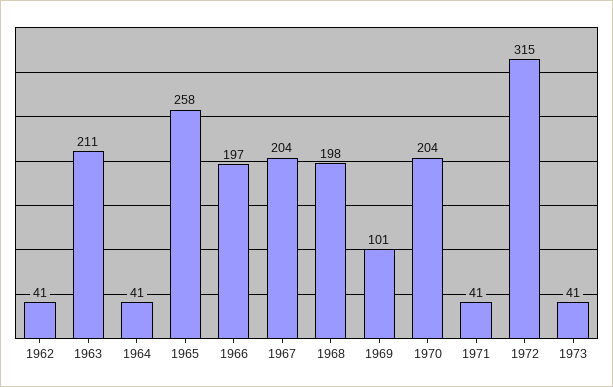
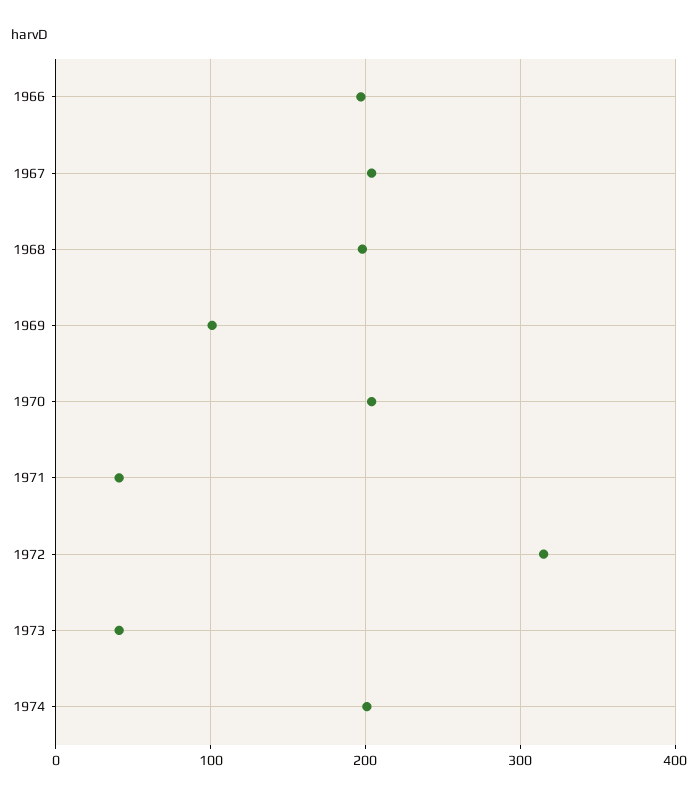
1962: 41 -> none
1963: 211 -> none
1964: 41 -> none
1965: 258 -> none
1974: none -> 200

